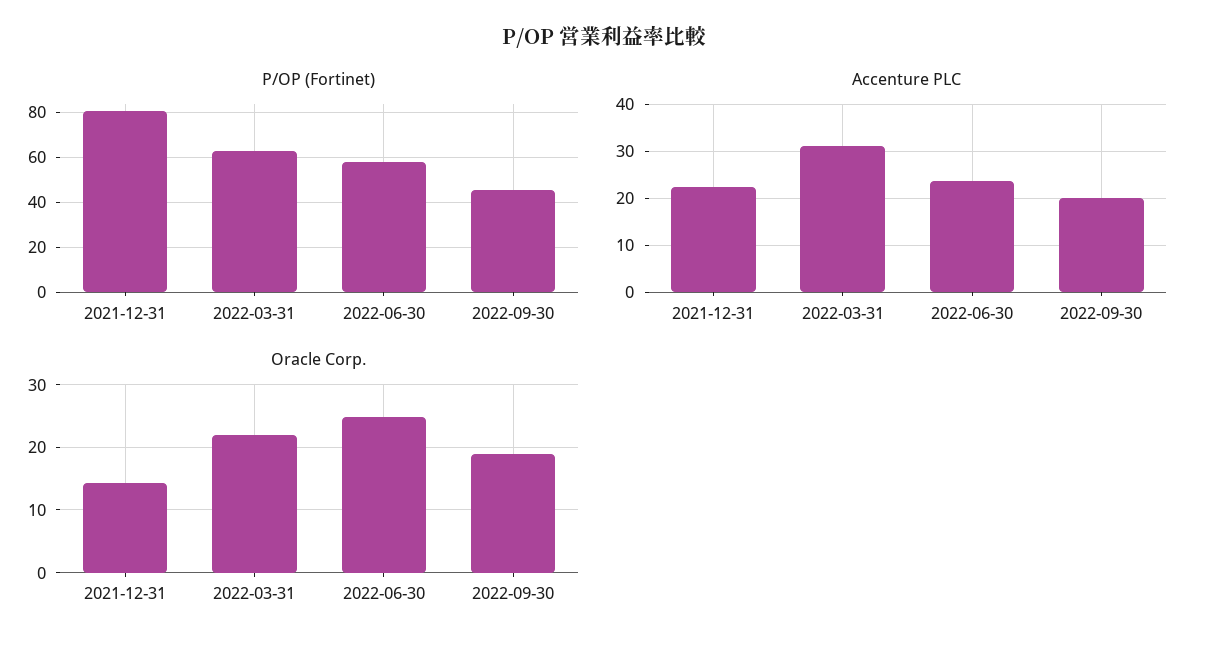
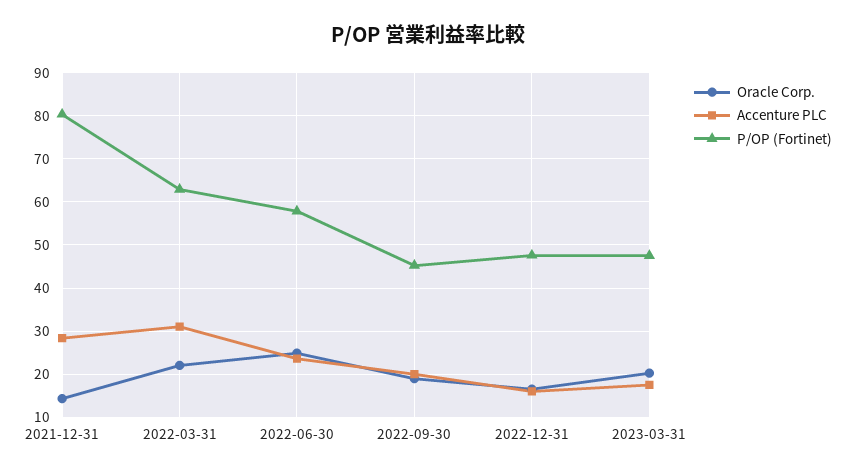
Accenture PLC, 2021-12-31: 22 -> 28
Oracle Corp., 2022-12-31: none -> 16
Accenture PLC, 2022-12-31: none -> 16
P/OP (Fortinet), 2022-12-31: none -> 48
Oracle Corp., 2023-03-31: none -> 20
Accenture PLC, 2023-03-31: none -> 18
P/OP (Fortinet), 2023-03-31: none -> 48

